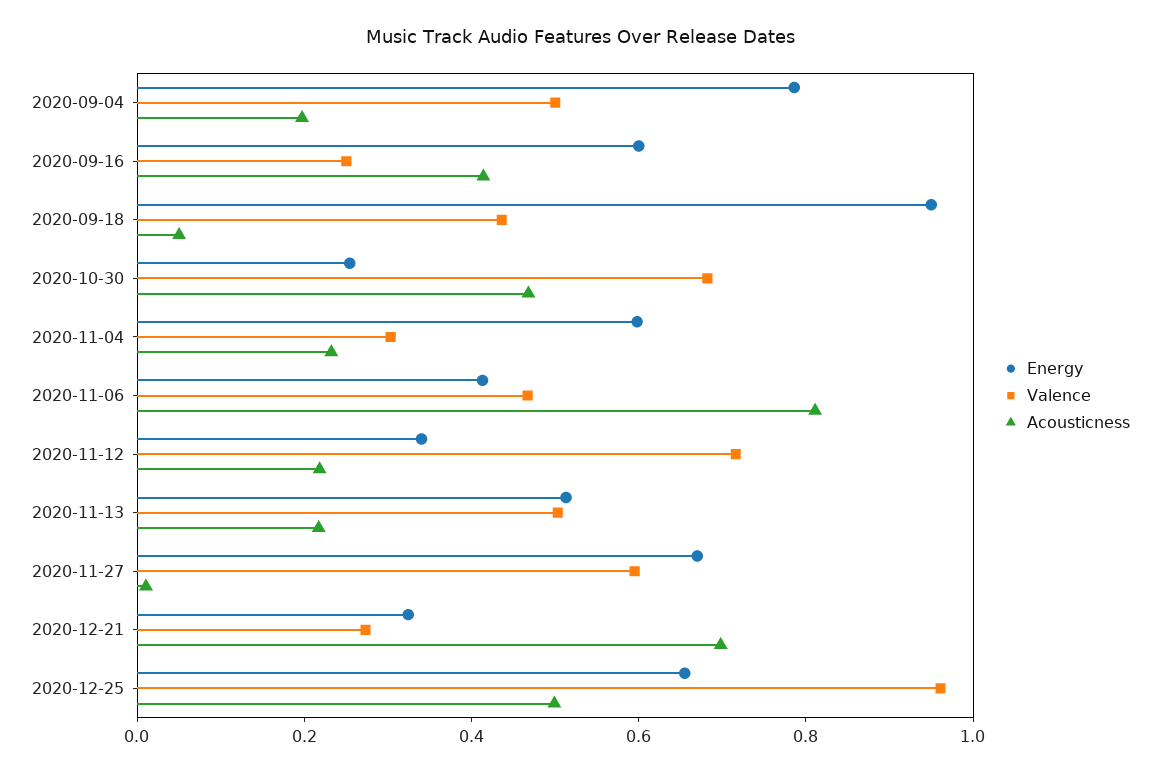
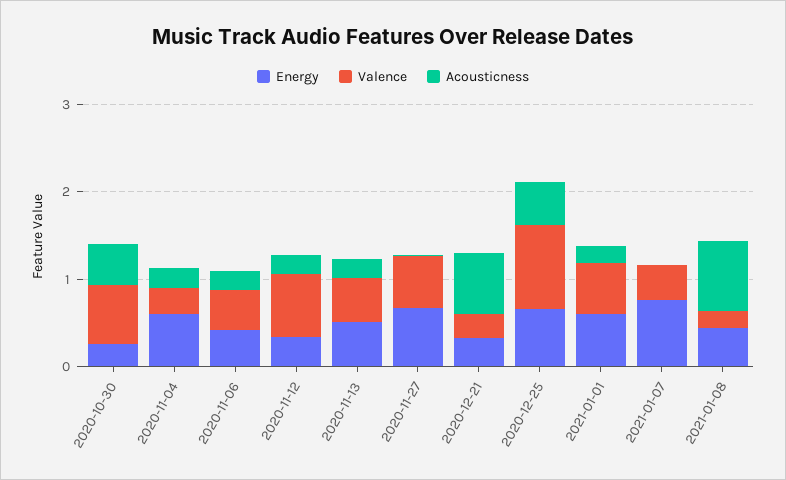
Energy, 2020-09-04: 0.8 -> none
Valence, 2020-09-04: 0.5 -> none
Acousticness, 2020-09-04: 0.2 -> none
Energy, 2020-09-16: 0.6 -> none
Valence, 2020-09-16: 0.25 -> none
Acousticness, 2020-09-16: 0.4 -> none
Energy, 2020-09-18: 0.95 -> none
Valence, 2020-09-18: 0.45 -> none
Acousticness, 2020-09-18: 0.05 -> none
Acousticness, 2020-11-06: 0.8 -> 0.2
Energy, 2021-01-01: none -> 0.6
Valence, 2021-01-01: none -> 0.6
Acousticness, 2021-01-01: none -> 0.2
Energy, 2021-01-07: none -> 0.8
Valence, 2021-01-07: none -> 0.4
Acousticness, 2021-01-07: none -> 0
Energy, 2021-01-08: none -> 0.4
Valence, 2021-01-08: none -> 0.2
Acousticness, 2021-01-08: none -> 0.8

